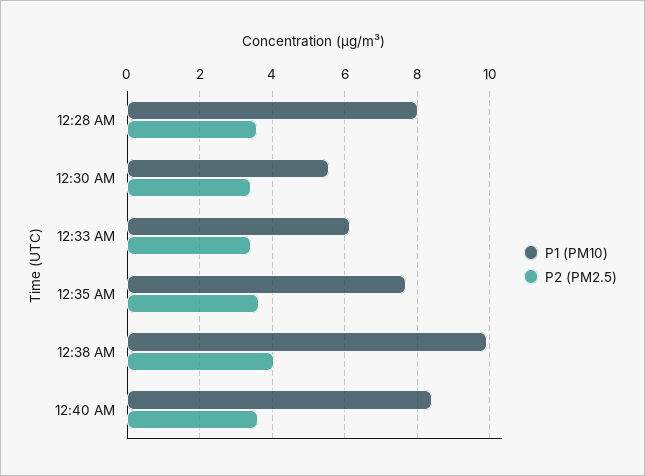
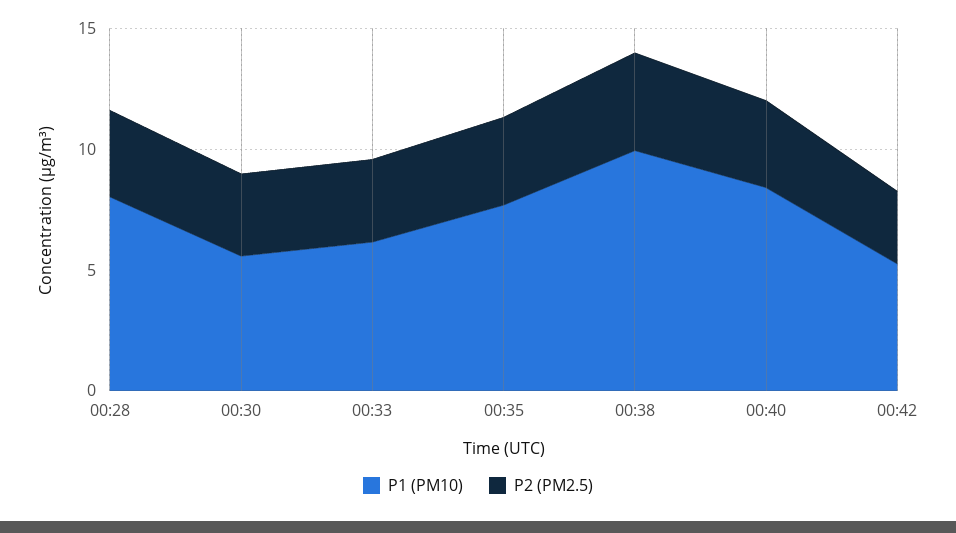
P1 (PM10), 00:42: none -> 5
P2 (PM2.5), 00:42: none -> 3

